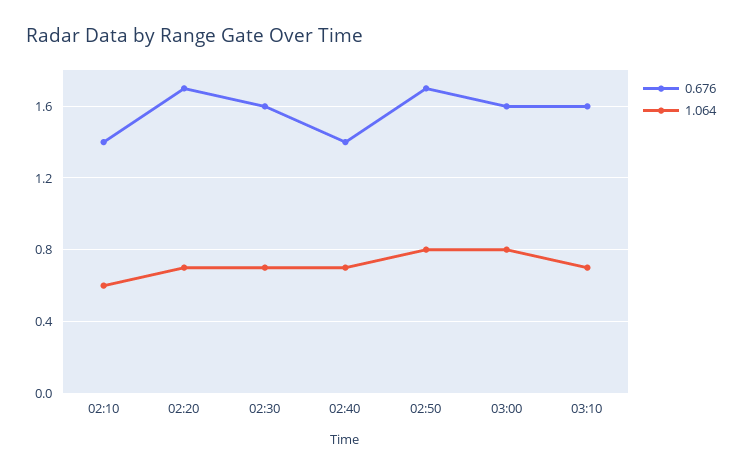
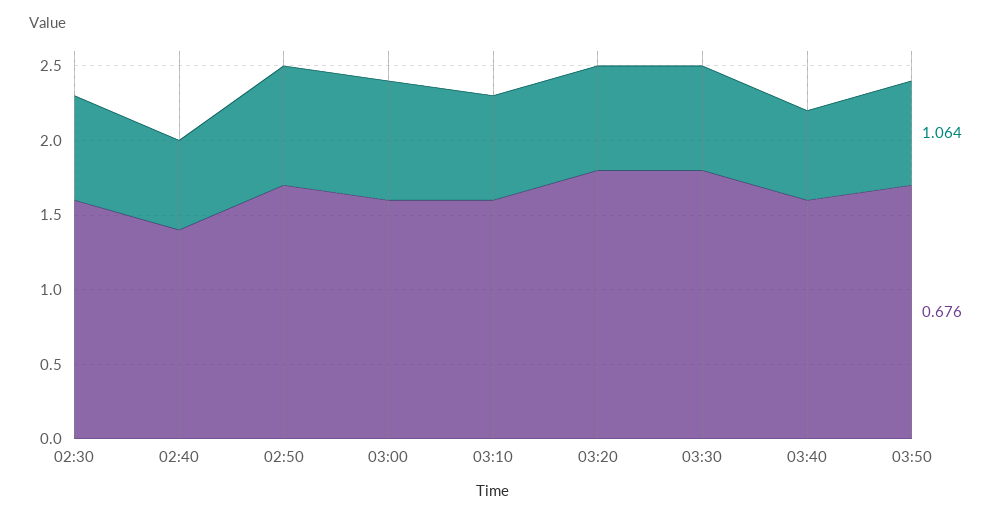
0.676, 02:10: 1.4 -> none
1.064, 02:10: 0.6 -> none
0.676, 02:20: 1.7 -> none
1.064, 02:20: 0.7 -> none
1.064, 02:40: 0.7 -> 0.6
1.064, 03:20: none -> 0.7
0.676, 03:20: none -> 1.8
1.064, 03:30: none -> 0.7
0.676, 03:30: none -> 1.8
1.064, 03:40: none -> 0.6
0.676, 03:40: none -> 1.6
1.064, 03:50: none -> 0.7
0.676, 03:50: none -> 1.7

